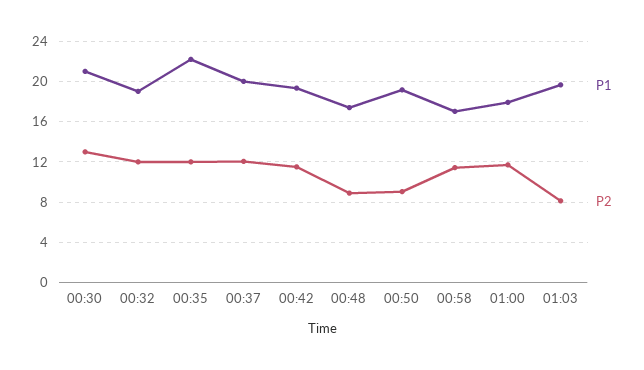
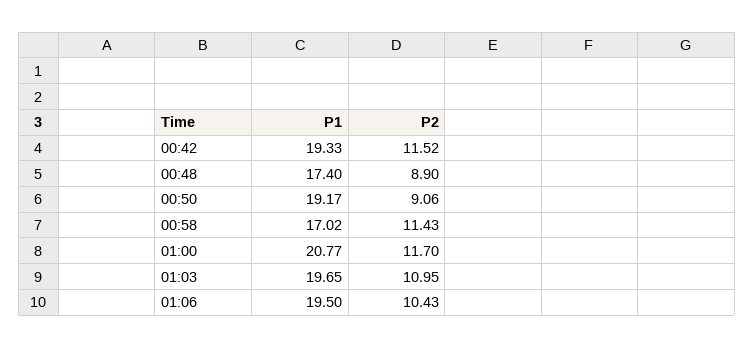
P1, 00:30: 21 -> none
P2, 00:30: 13 -> none
P1, 00:32: 19 -> none
P2, 00:32: 12 -> none
P1, 00:35: 22 -> none
P2, 00:35: 12 -> none
P1, 00:37: 20 -> none
P2, 00:37: 12 -> none
P1, 01:00: 18 -> 20.77
P2, 01:03: 8 -> 10.95
P1, 01:06: none -> 19.5
P2, 01:06: none -> 10.43

